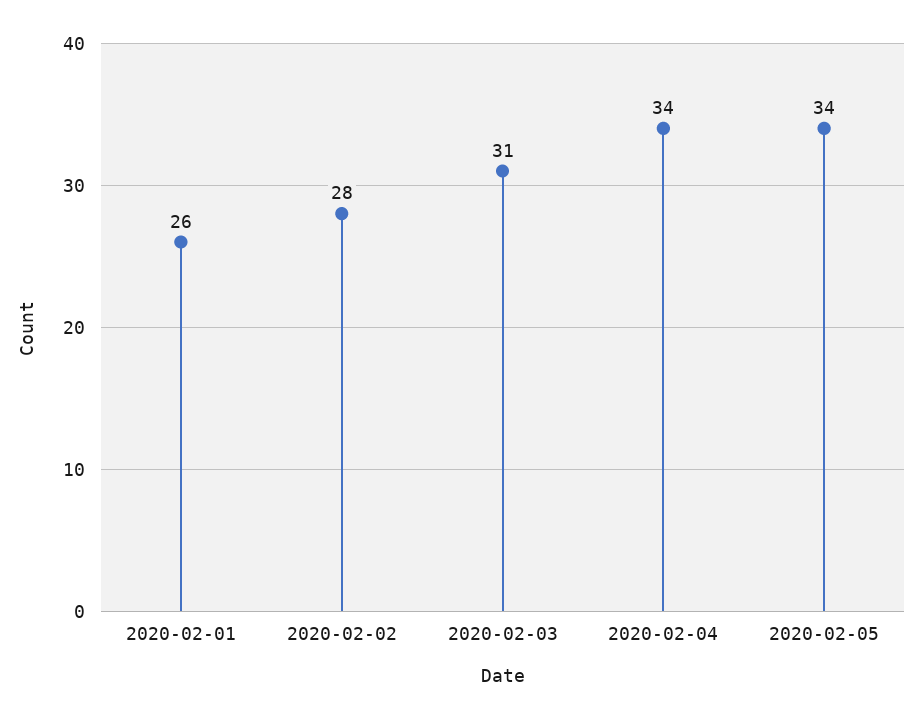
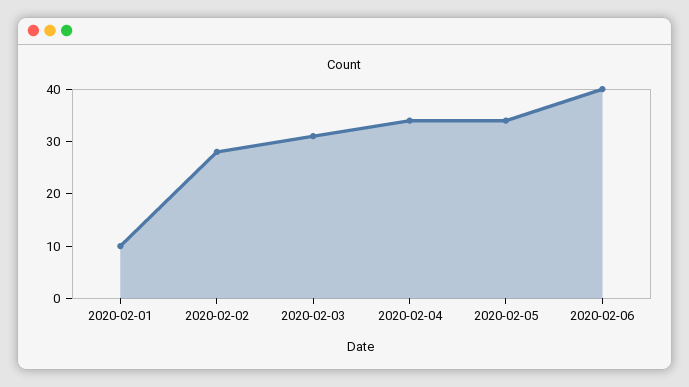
2020-02-01: 26 -> 10
2020-02-06: none -> 40

